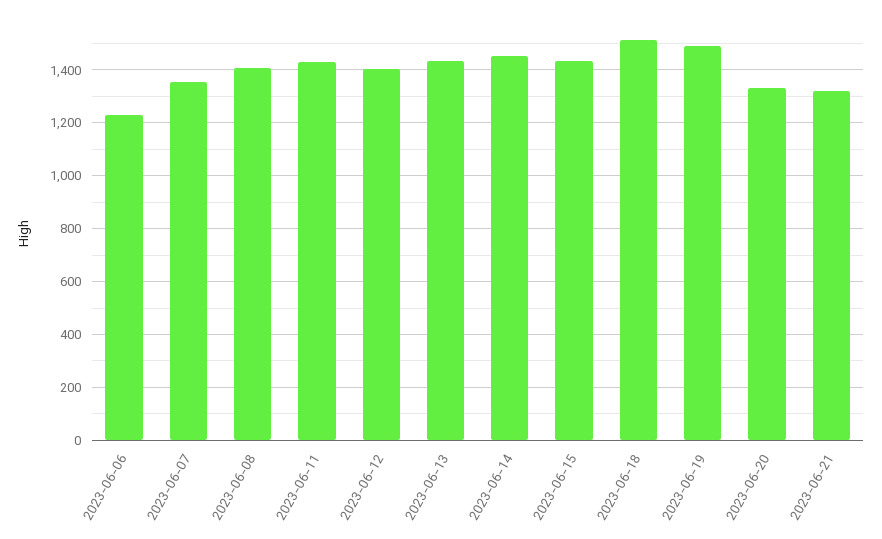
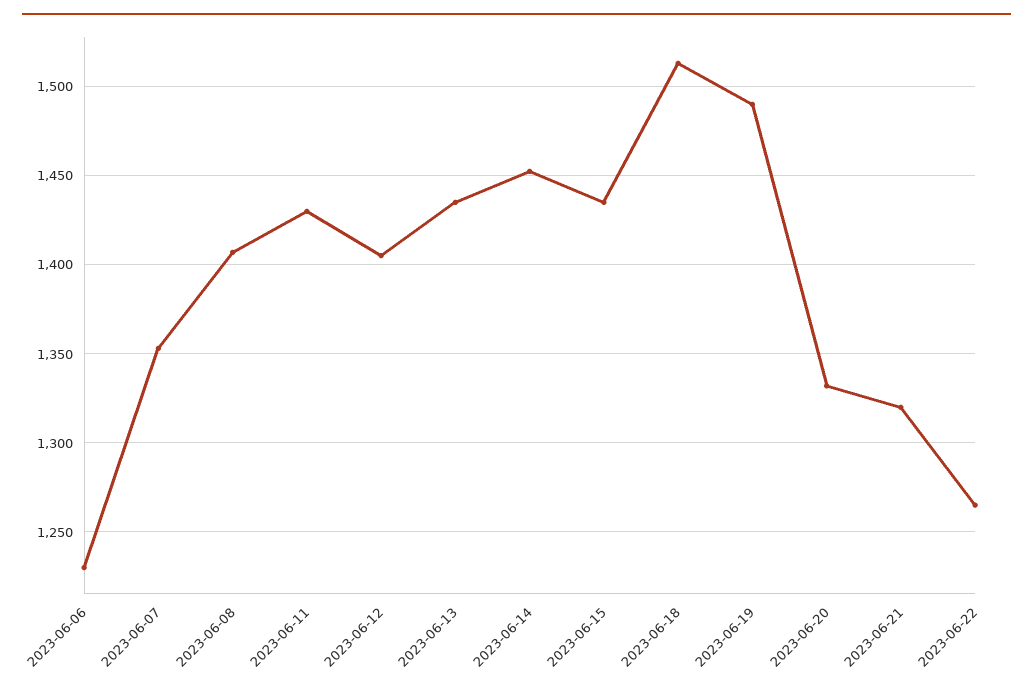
2023-06-22: none -> 1265

